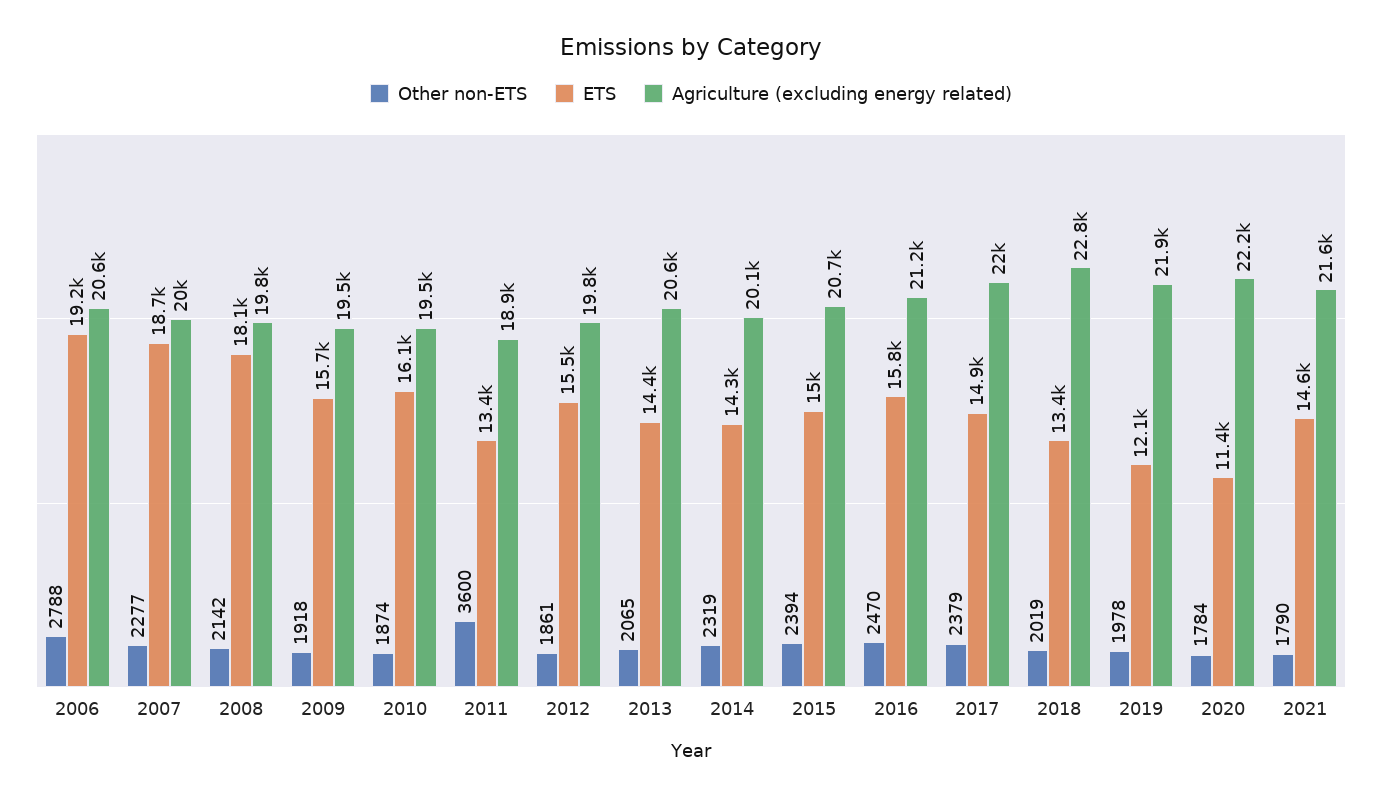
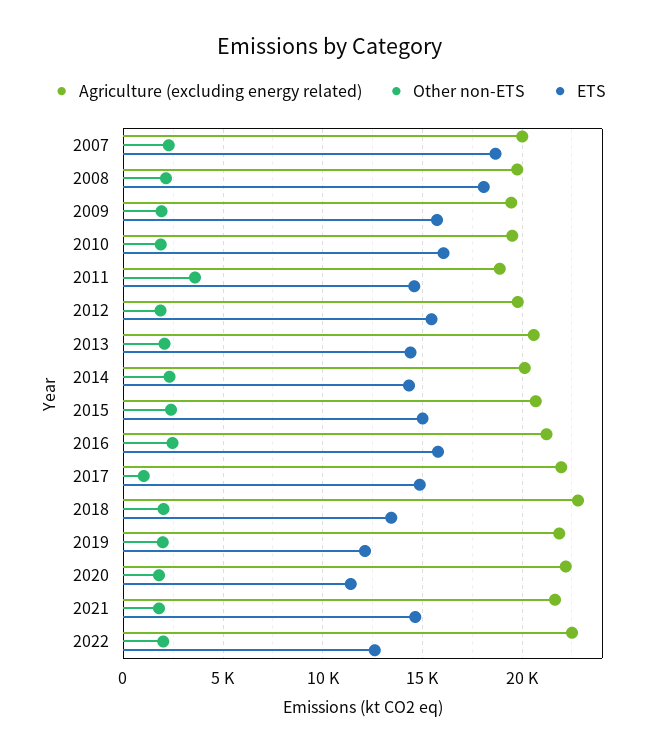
Other non-ETS, 2006: 2788 -> none
ETS, 2006: 19200 -> none
Agriculture (excluding energy related), 2006: 20600 -> none
ETS, 2011: 13400 -> 14500
Other non-ETS, 2017: 2379 -> 1000
Agriculture (excluding energy related), 2022: none -> 22500
Other non-ETS, 2022: none -> 2000
ETS, 2022: none -> 12500

